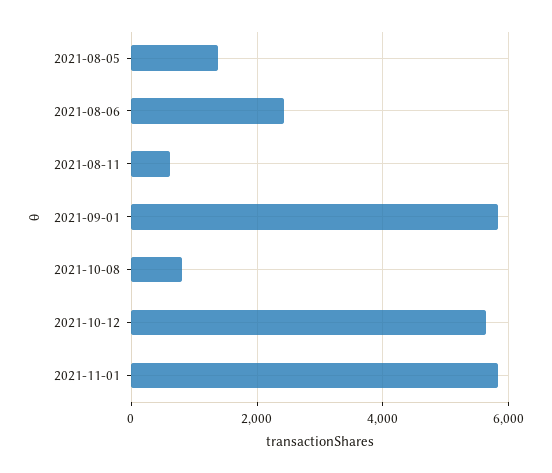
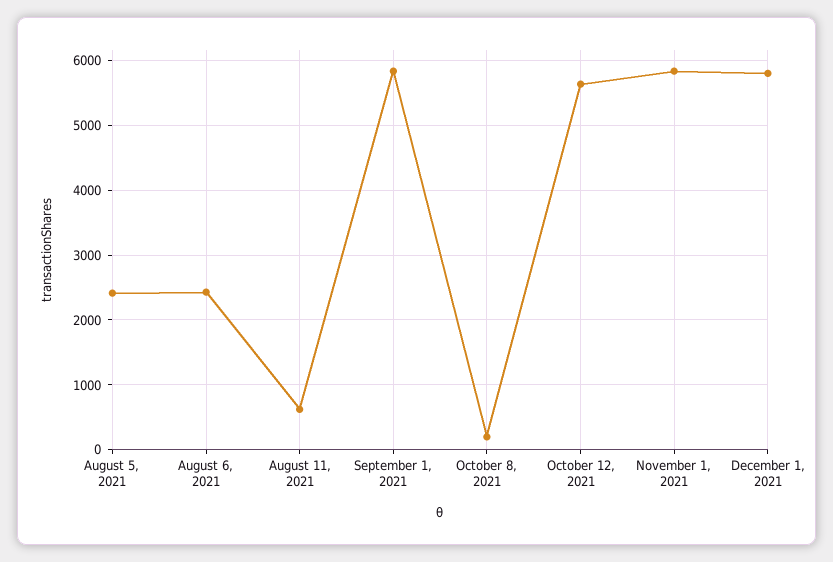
2021-08-05: 1400 -> 2400
2021-10-08: 800 -> 200
December 1, 2021: none -> 5800

